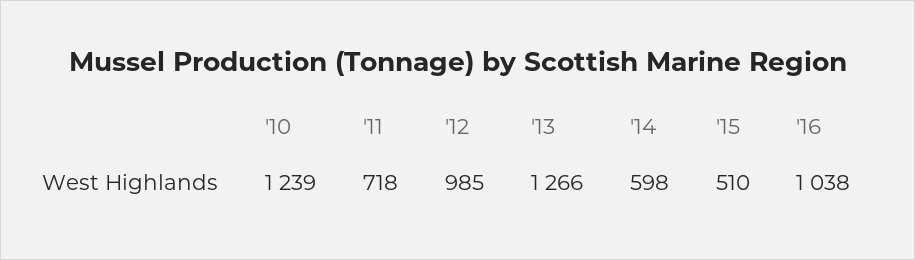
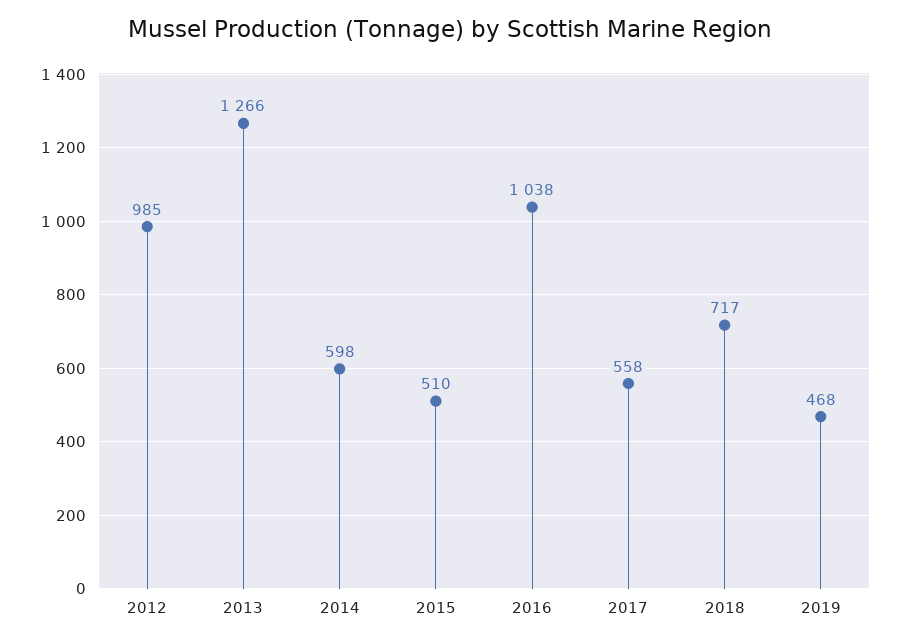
'10: 1239 -> none
'11: 718 -> none
2017: none -> 558
2018: none -> 717
2019: none -> 468

